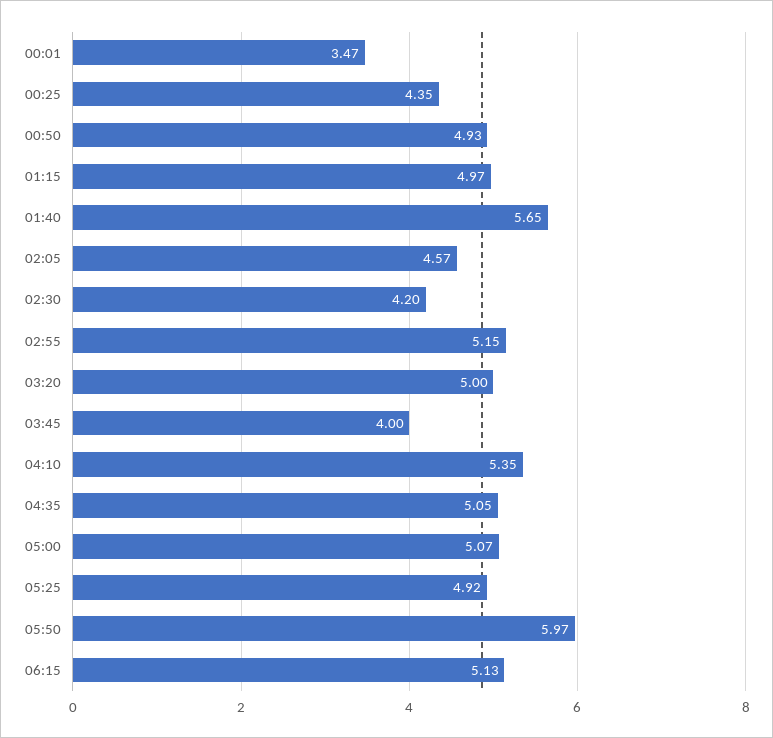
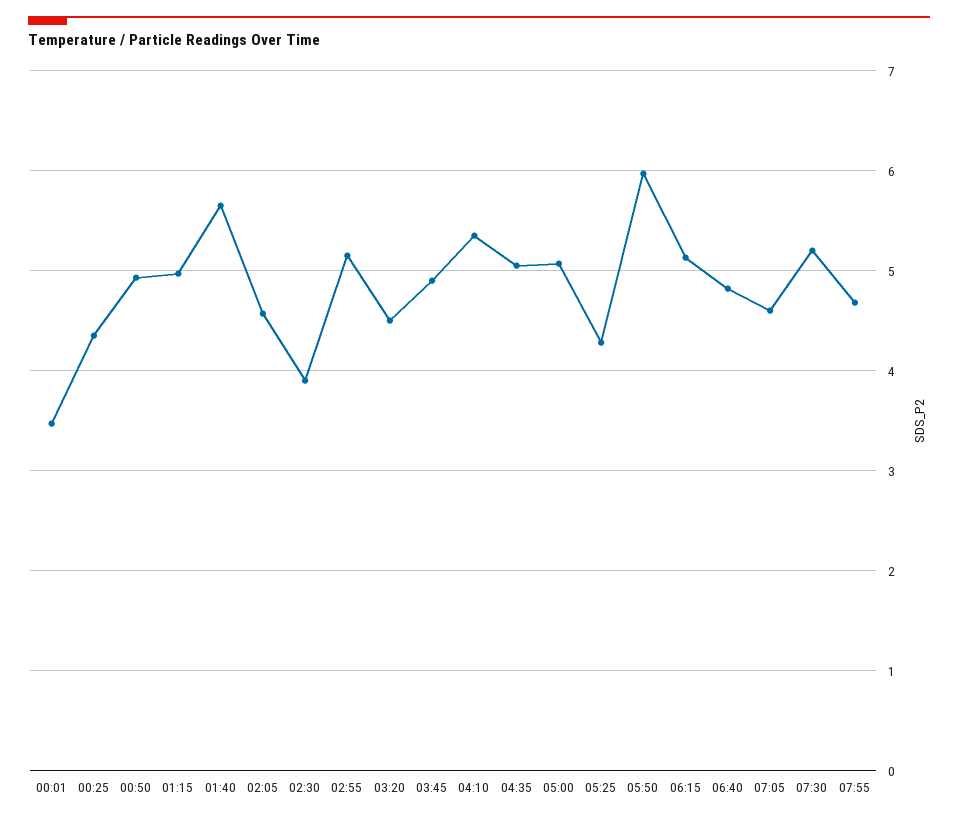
02:30: 4.2 -> 3.9
03:20: 5 -> 4.5
03:45: 4 -> 4.9
05:25: 4.92 -> 4.3
06:40: none -> 4.8
07:05: none -> 4.6
07:30: none -> 5.2
07:55: none -> 4.7

